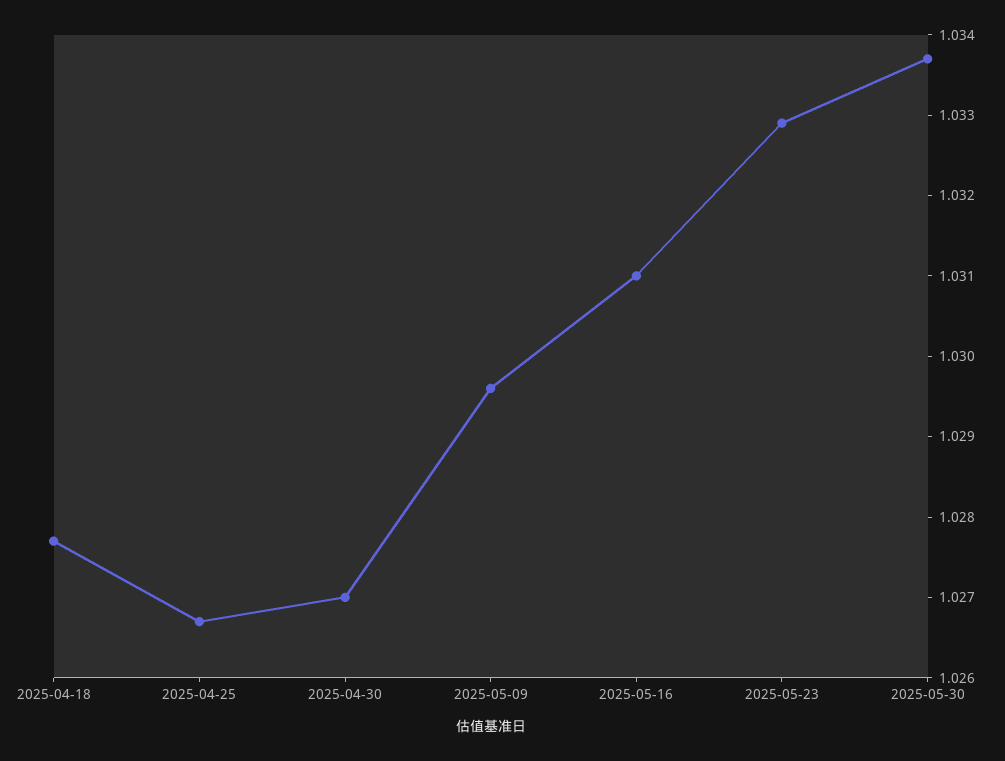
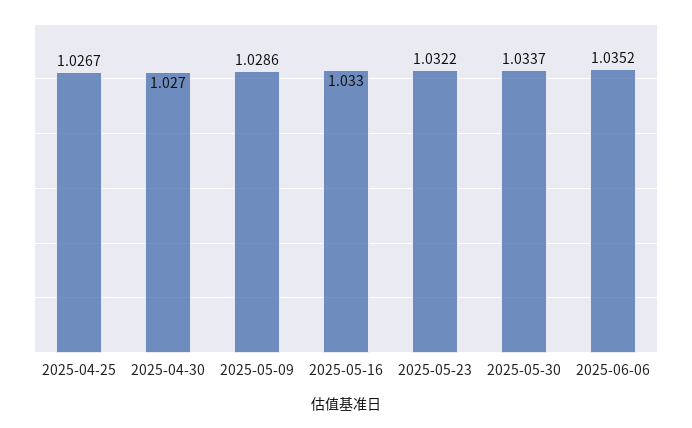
2025-04-18: 1.0277 -> none
2025-05-09: 1.0296 -> 1.0286
2025-05-16: 1.031 -> 1.033
2025-05-23: 1.0329 -> 1.0322
2025-06-06: none -> 1.0352

